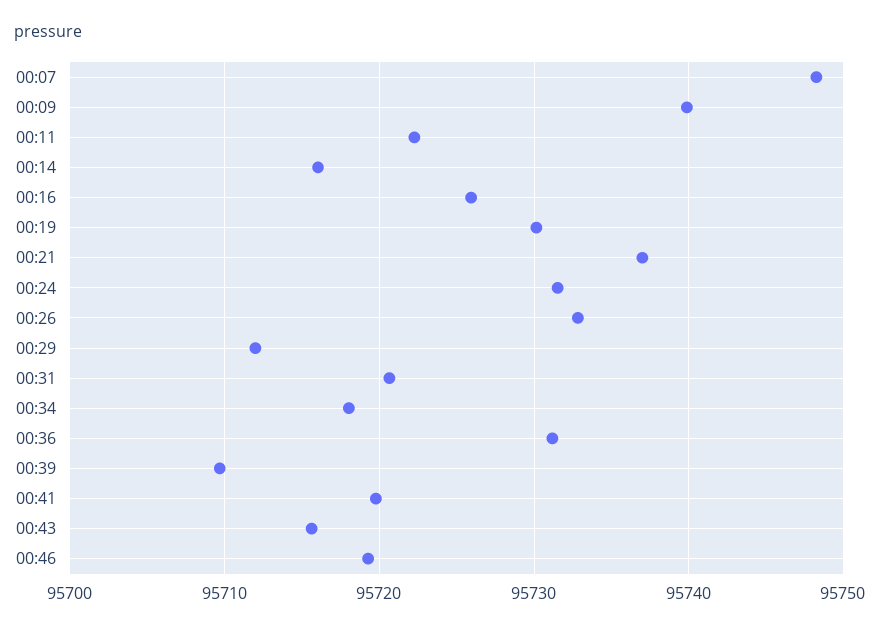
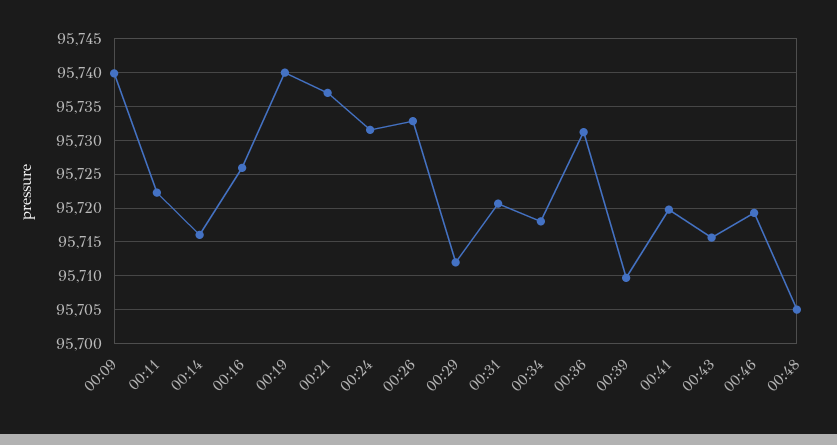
00:07: 95748 -> none
00:19: 95730 -> 95740
00:48: none -> 95705

